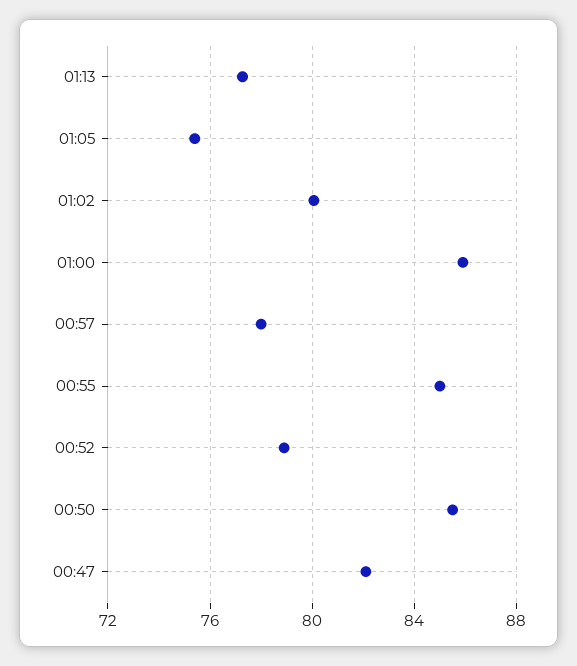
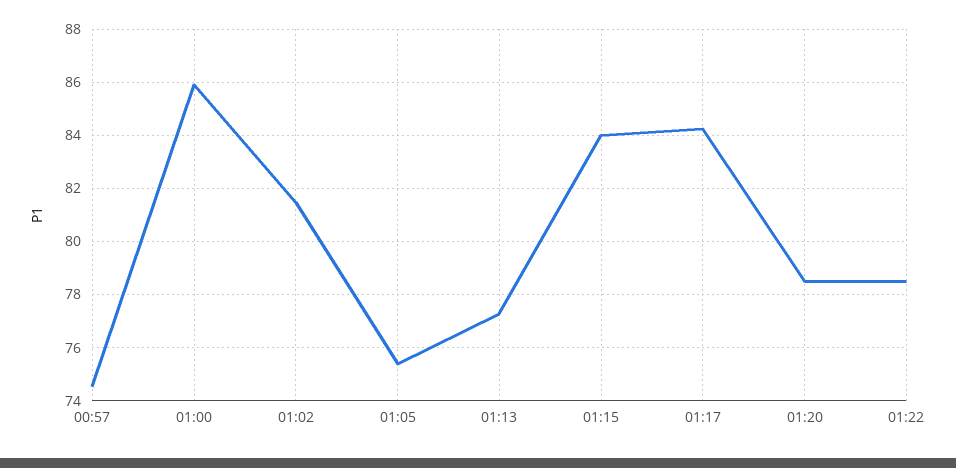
01:02: 80 -> 81.5
00:57: 78 -> 74.5
00:55: 85 -> none
00:52: 79 -> none
00:50: 85.5 -> none
00:47: 82 -> none
01:15: none -> 84
01:17: none -> 84.25
01:20: none -> 78.5
01:22: none -> 78.5

